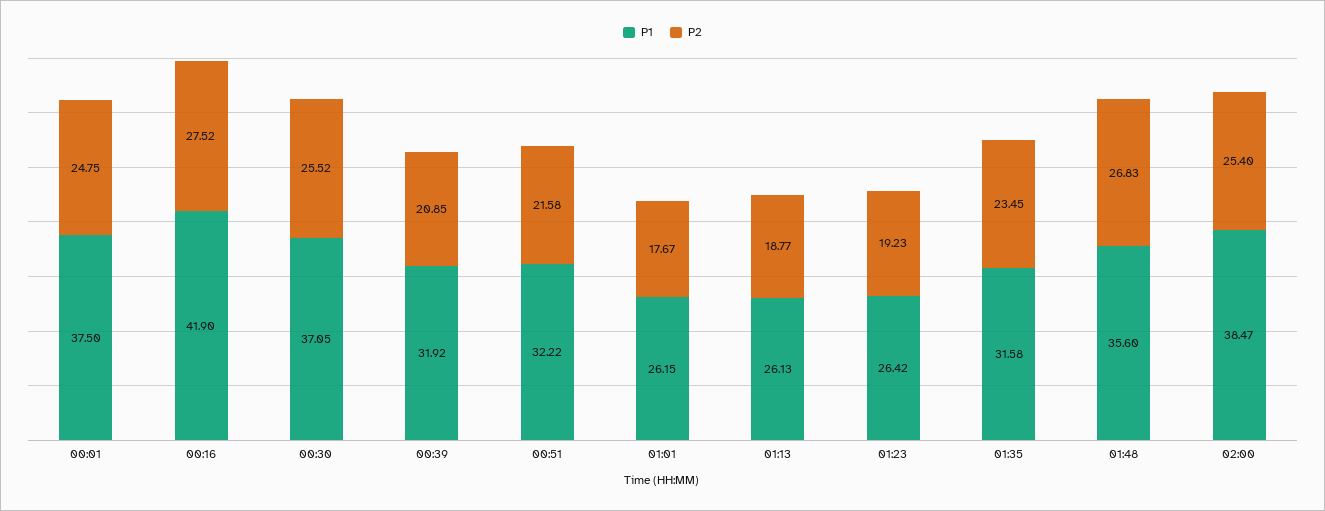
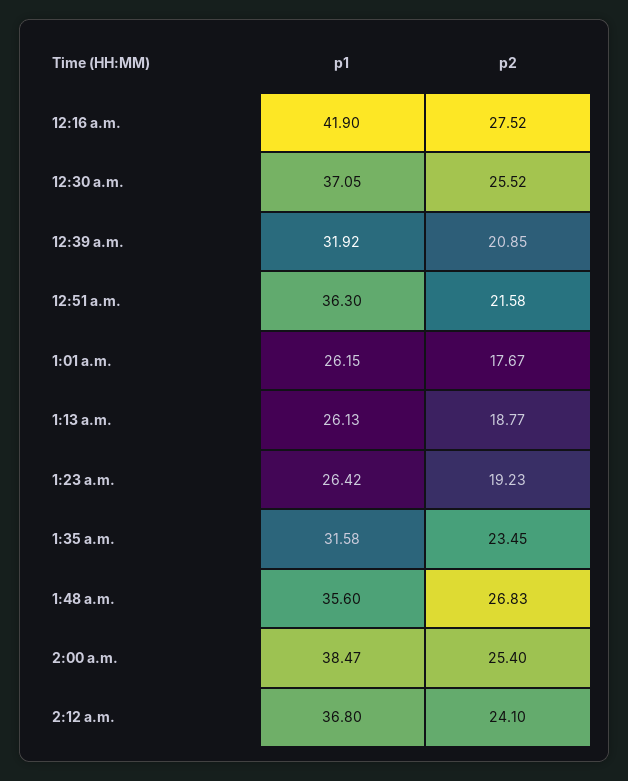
P1, 00:01: 37.5 -> none
P2, 00:01: 24.75 -> none
P1, 00:51: 32.22 -> 36.3
P1, 2:12 a.m.: none -> 36.8
P2, 2:12 a.m.: none -> 24.1

